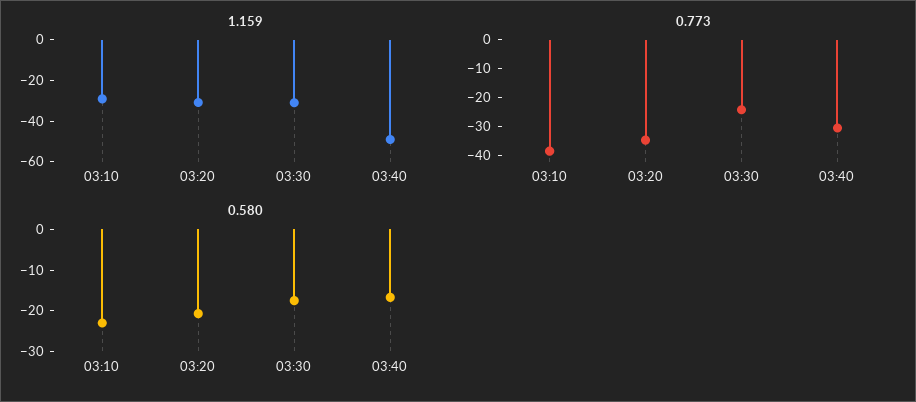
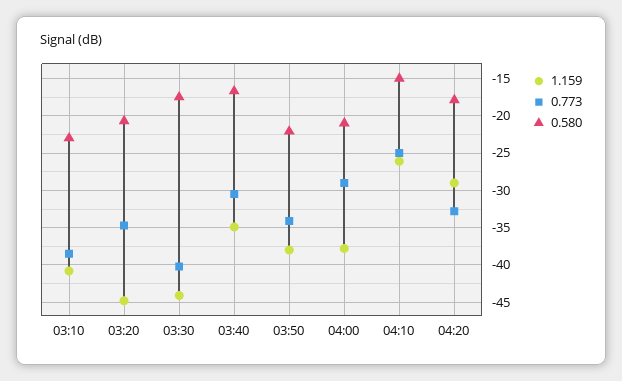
1.159, 03:10: -30 -> -41
1.159, 03:20: -30 -> -45
1.159, 03:30: -30 -> -44
1.159, 03:40: -50 -> -35
0.773, 03:30: -25 -> -40
1.159, 03:50: none -> -38
0.773, 03:50: none -> -34
0.580, 03:50: none -> -22
1.159, 04:00: none -> -38
0.773, 04:00: none -> -29
0.580, 04:00: none -> -21
1.159, 04:10: none -> -26
0.773, 04:10: none -> -25
0.580, 04:10: none -> -15
1.159, 04:20: none -> -29
0.773, 04:20: none -> -33
0.580, 04:20: none -> -18

